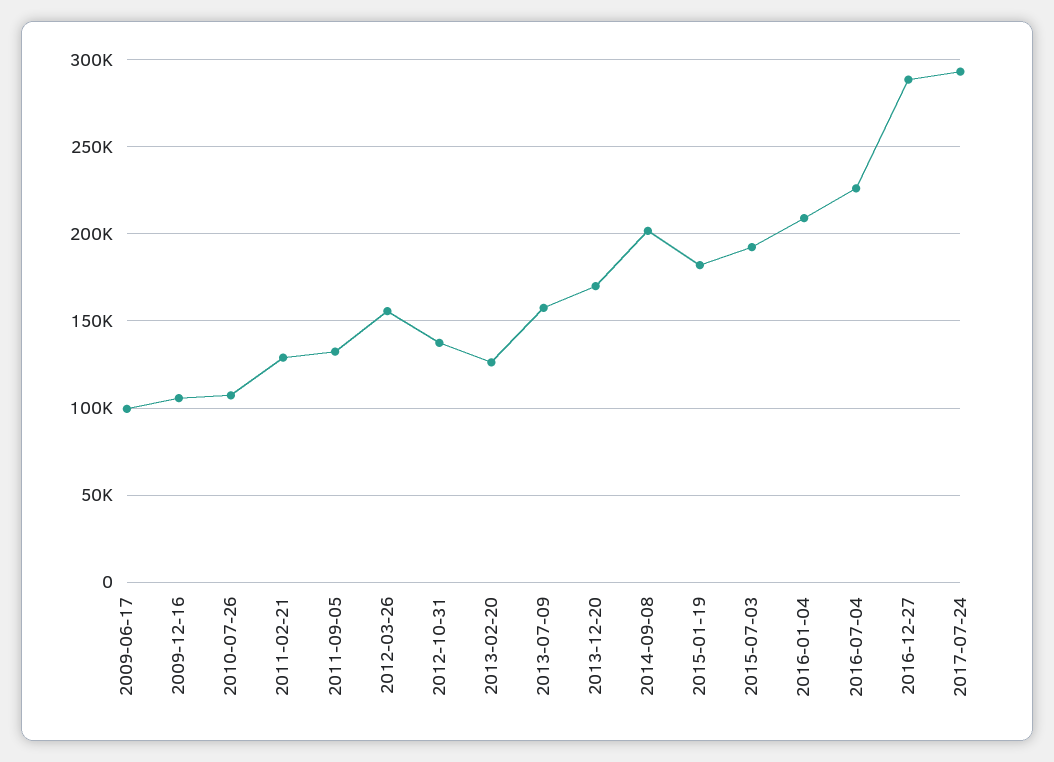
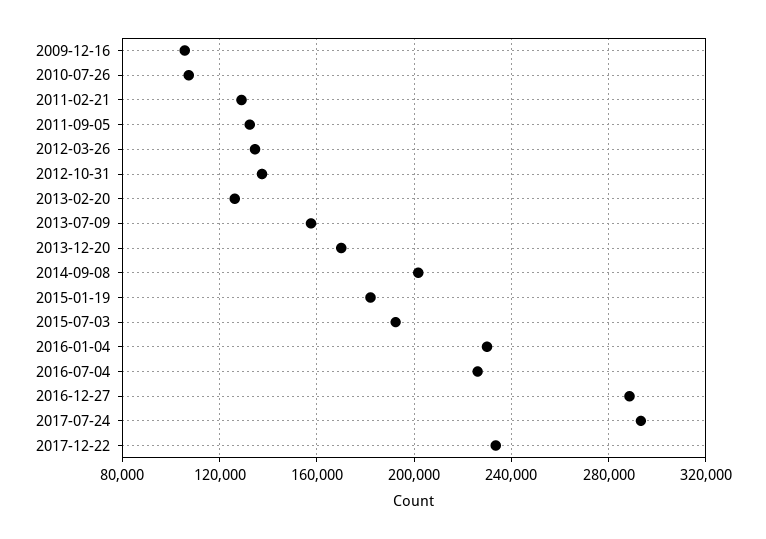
2009-06-17: 100000 -> none
2012-03-26: 155000 -> 135000
2016-01-04: 210000 -> 230000
2017-12-22: none -> 235000

